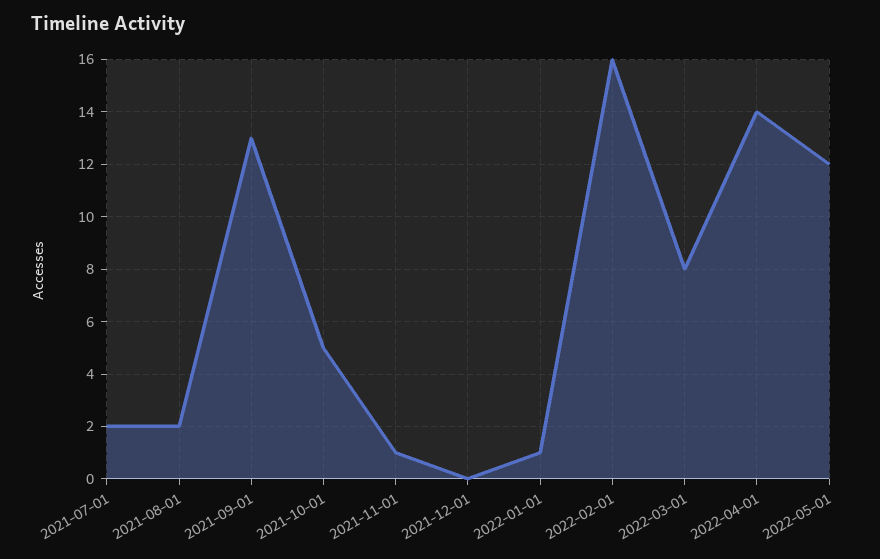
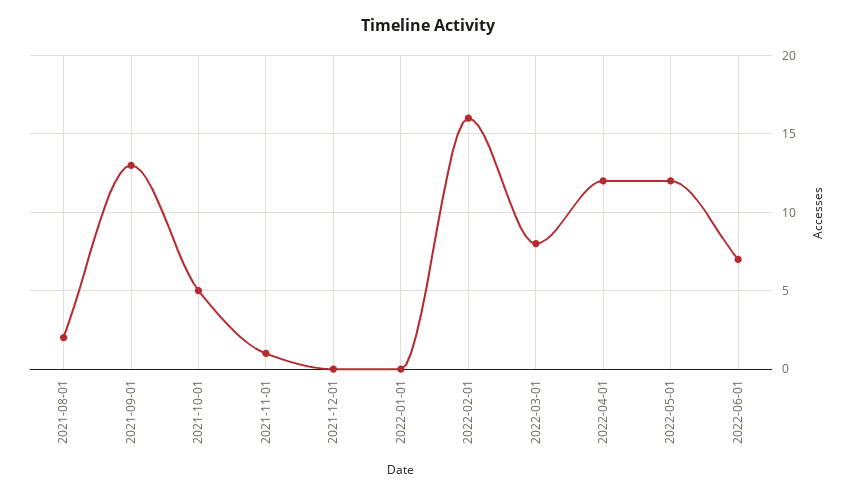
2021-07-01: 2 -> none
2022-01-01: 1 -> 0
2022-04-01: 14 -> 12
2022-06-01: none -> 7

